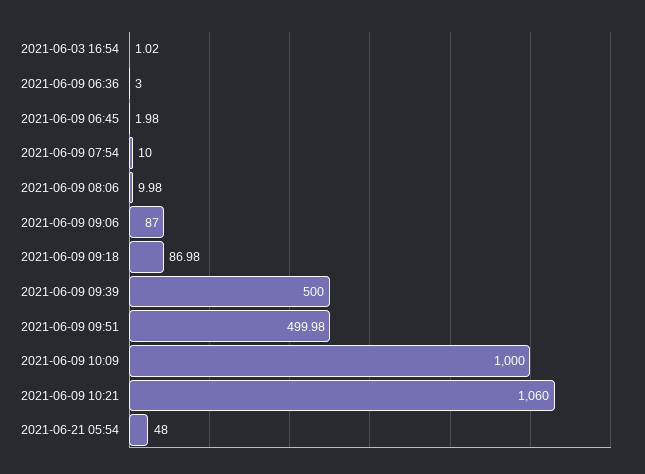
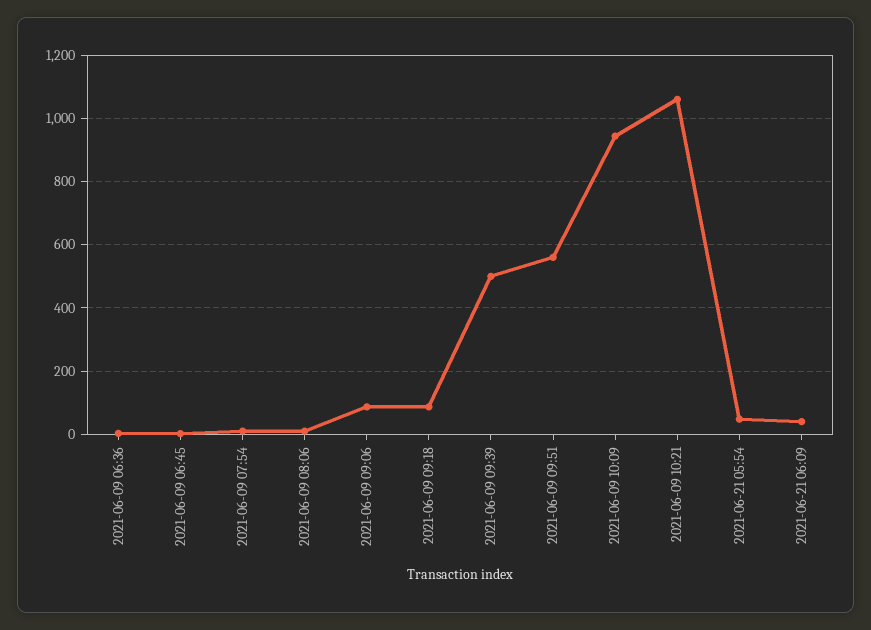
2021-06-03 16:54: 1.02 -> none
2021-06-09 09:51: 499.98 -> 560
2021-06-09 10:09: 1000 -> 940
2021-06-21 06:09: none -> 40

